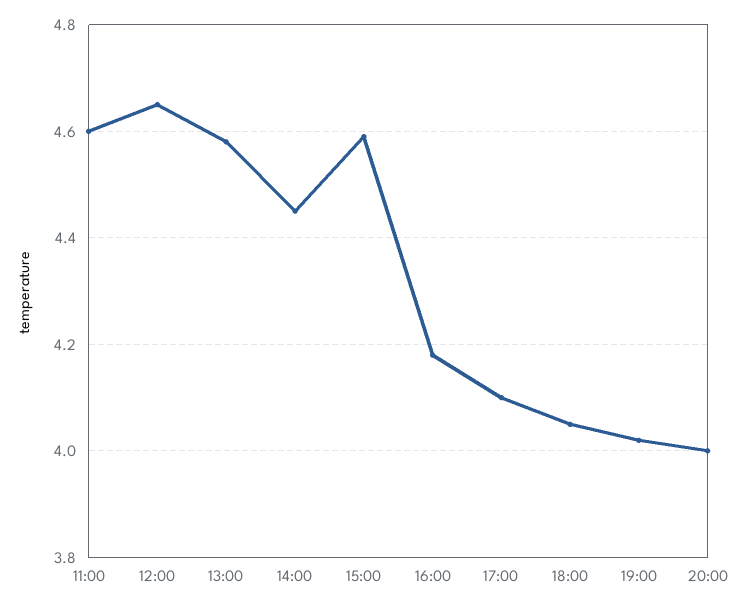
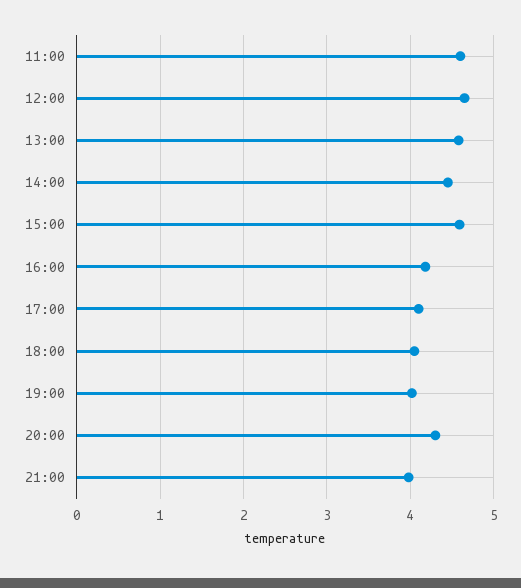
20:00: 4 -> 4.3
21:00: none -> 4

